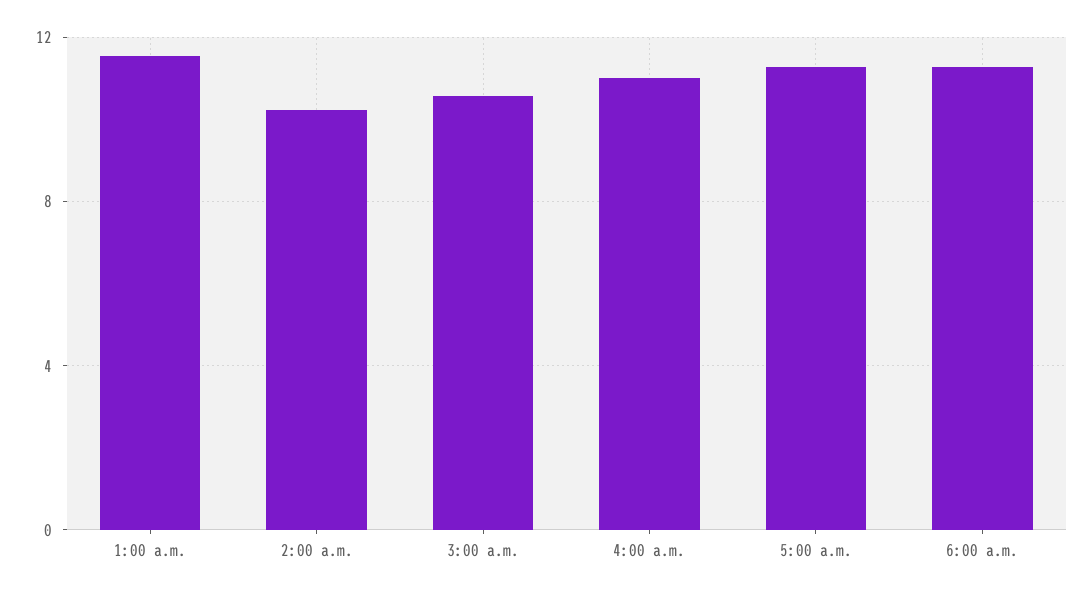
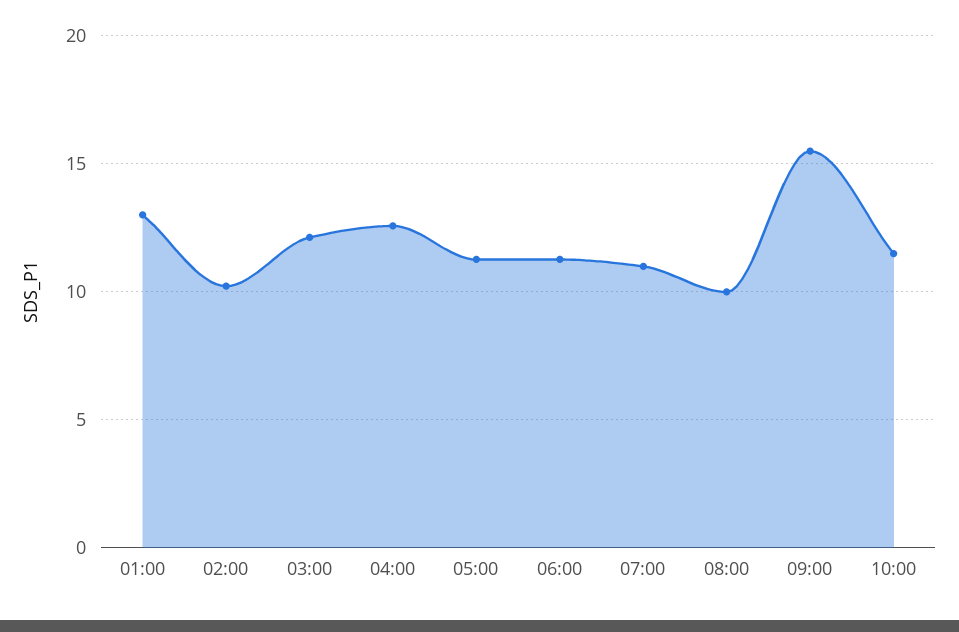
1:00 a.m.: 11.5 -> 13
3:00 a.m.: 10.5 -> 12
4:00 a.m.: 11 -> 12.5
07:00: none -> 11
08:00: none -> 10
09:00: none -> 15.5
10:00: none -> 11.5

